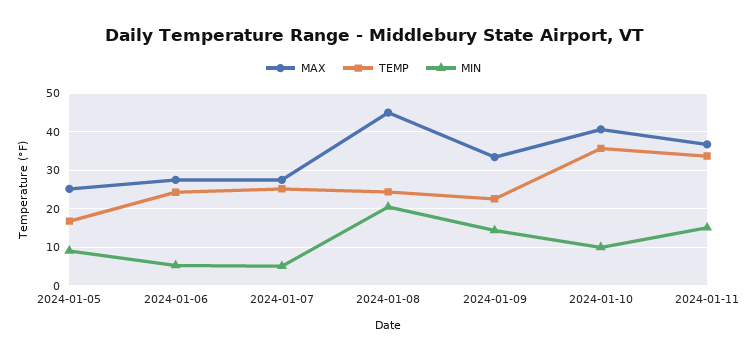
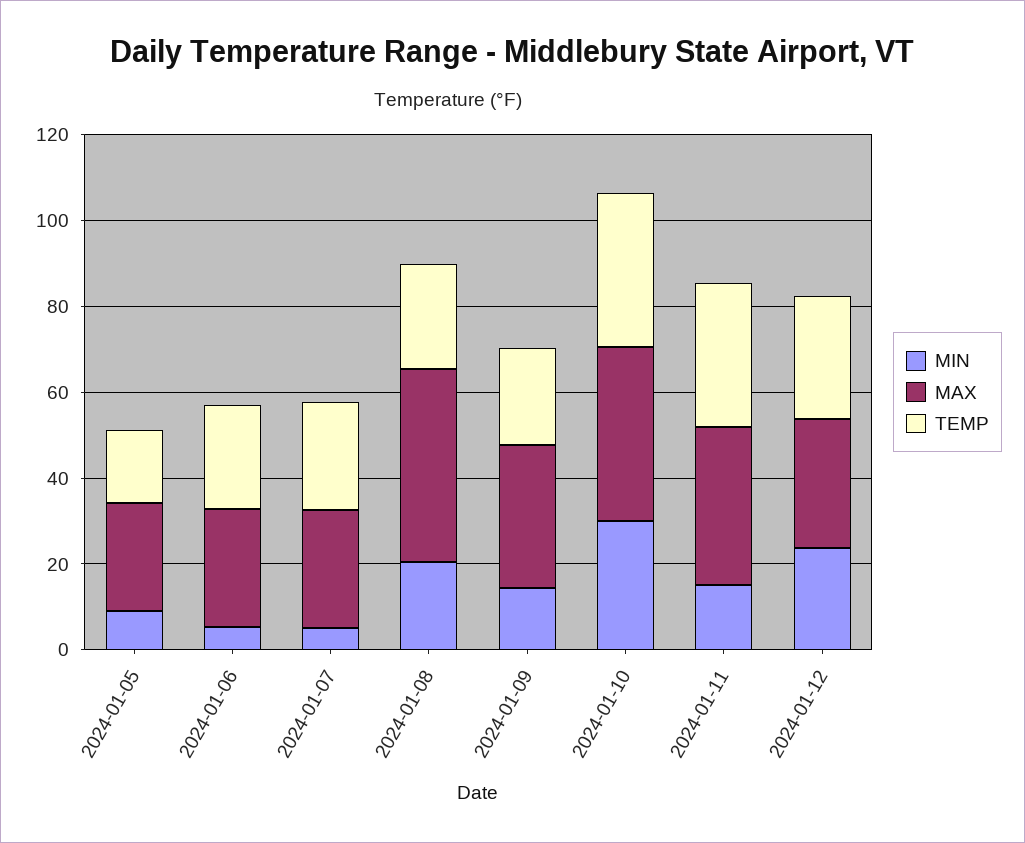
MIN, 2024-01-10: 10 -> 30
MIN, 2024-01-12: none -> 25
MAX, 2024-01-12: none -> 30
TEMP, 2024-01-12: none -> 30

